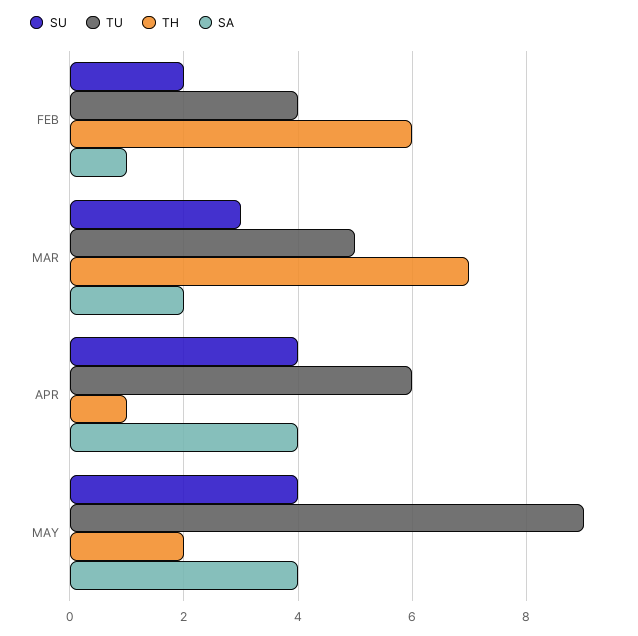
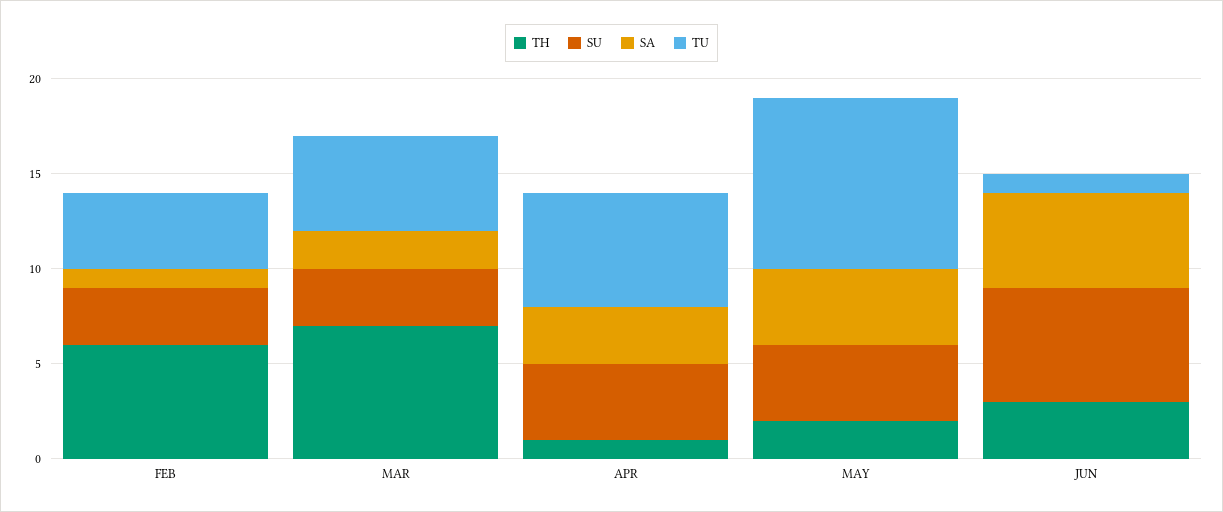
SU, FEB: 2 -> 3
SA, APR: 4 -> 3
TH, JUN: none -> 3
SU, JUN: none -> 6
SA, JUN: none -> 5
TU, JUN: none -> 1

